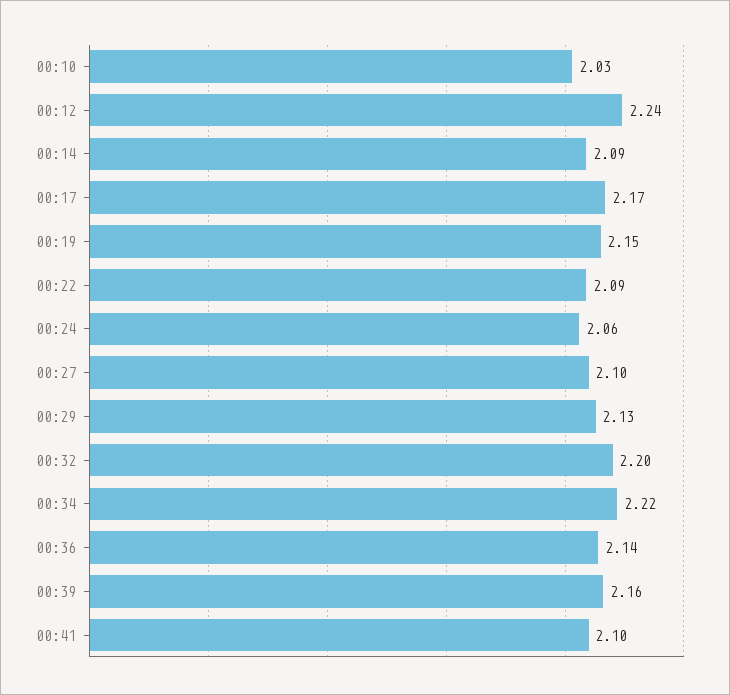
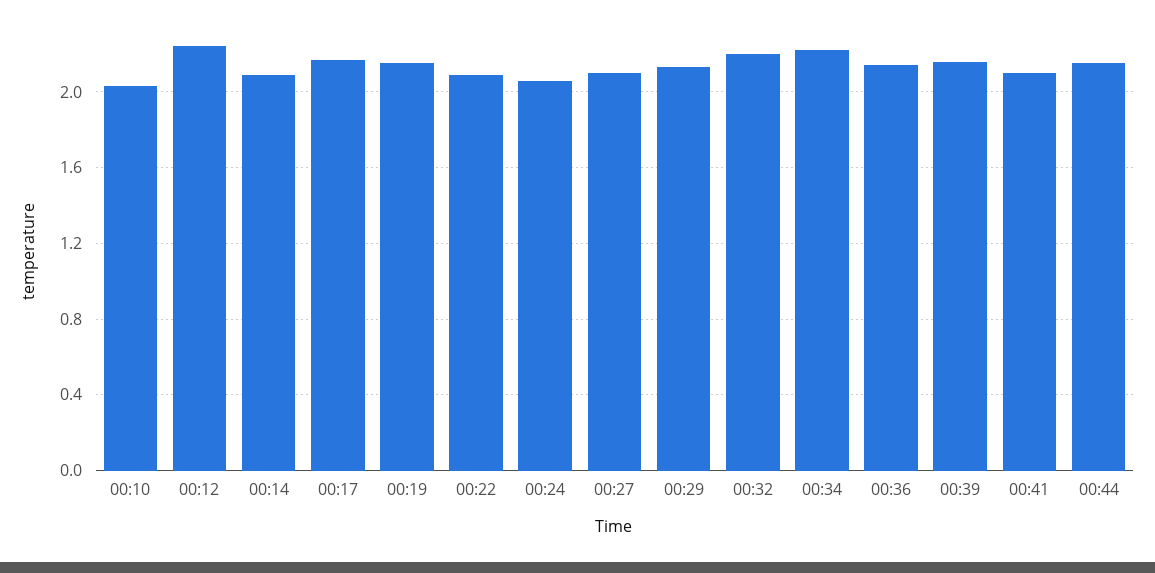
00:44: none -> 2.15

